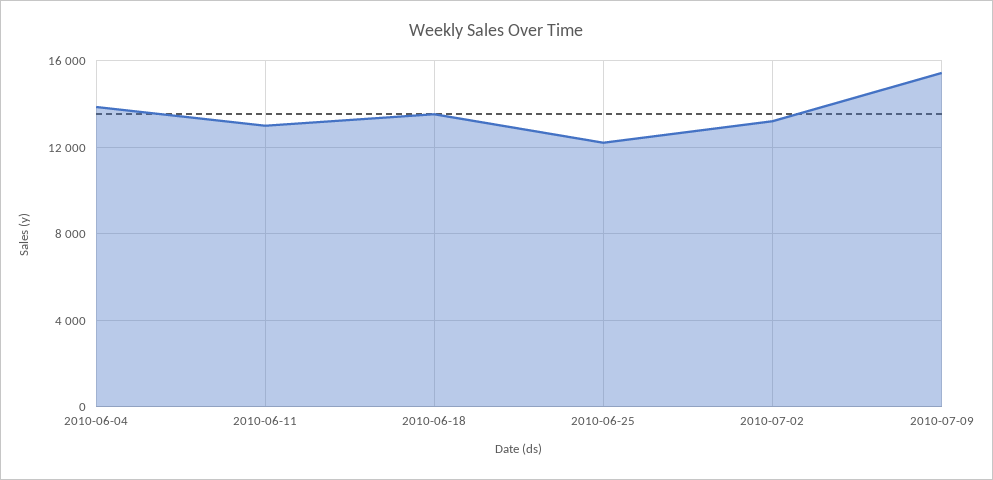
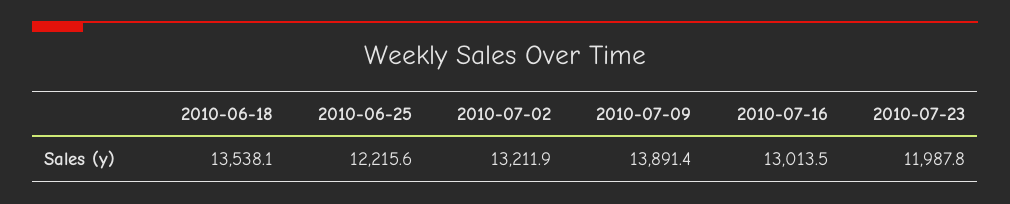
2010-06-04: 14000 -> none
2010-06-11: 13000 -> none
2010-07-09: 15500 -> 13891.4
2010-07-16: none -> 13013.5
2010-07-23: none -> 11987.8

